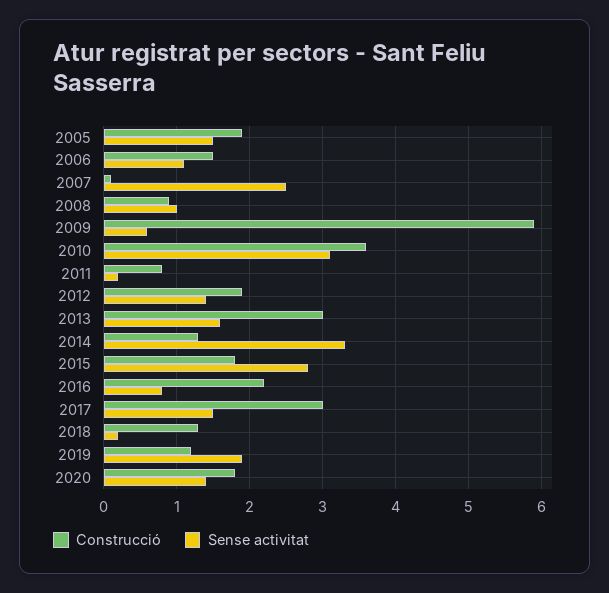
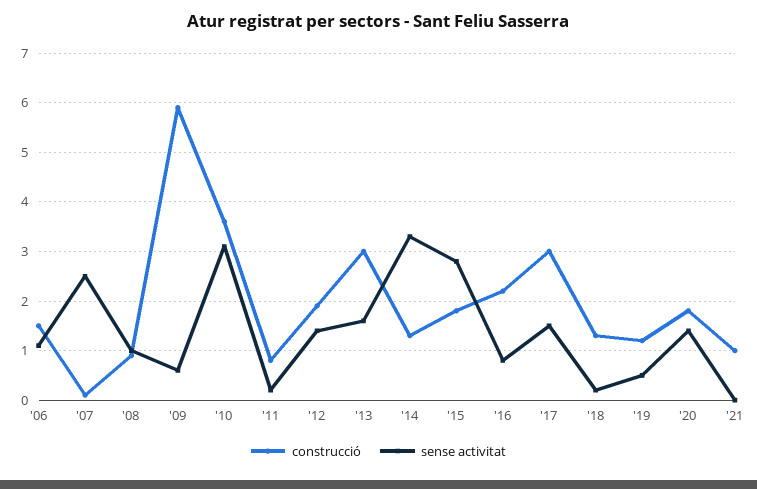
Construcció, 2005: 1.9 -> none
Sense activitat, 2005: 1.5 -> none
Sense activitat, 2019: 1.9 -> 0.5
Construcció, '21: none -> 1
Sense activitat, '21: none -> 0

